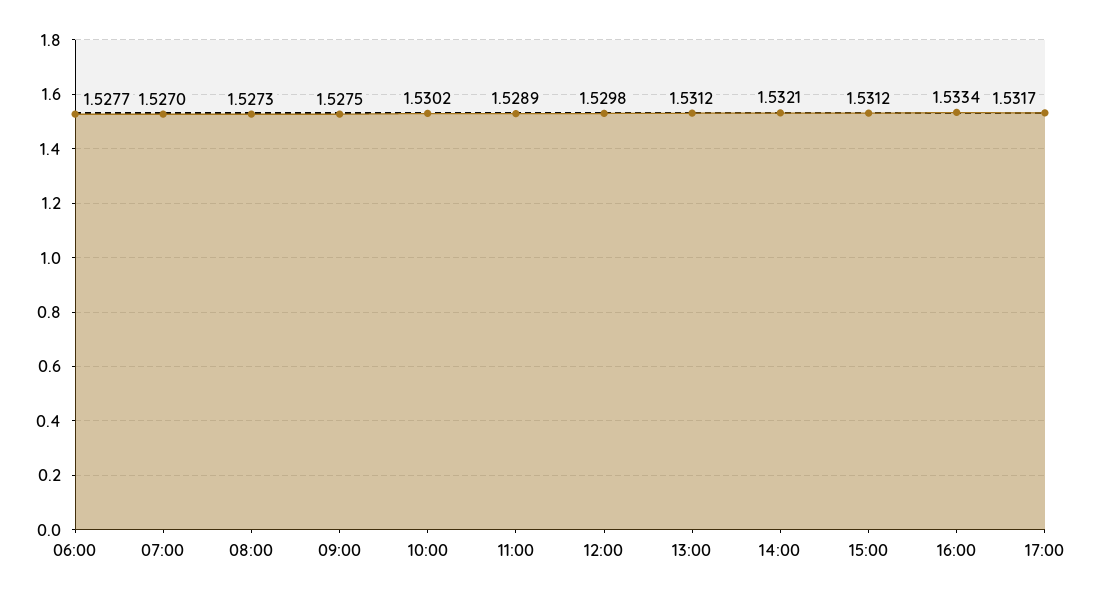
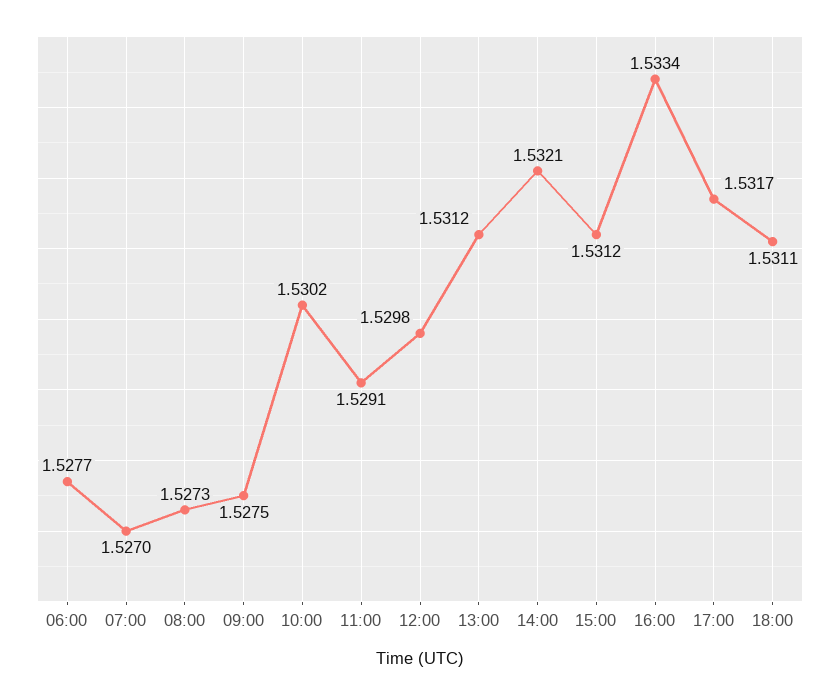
11:00: 1.5289 -> 1.5291
18:00: none -> 1.5311

